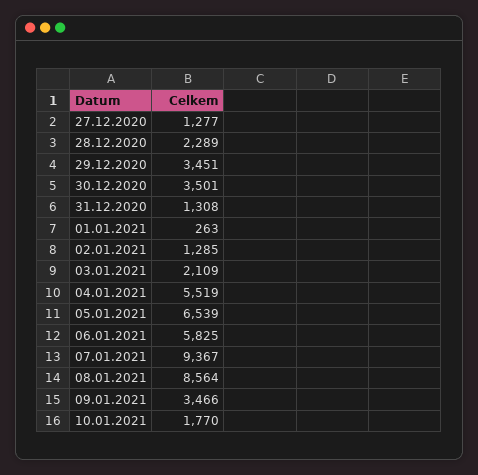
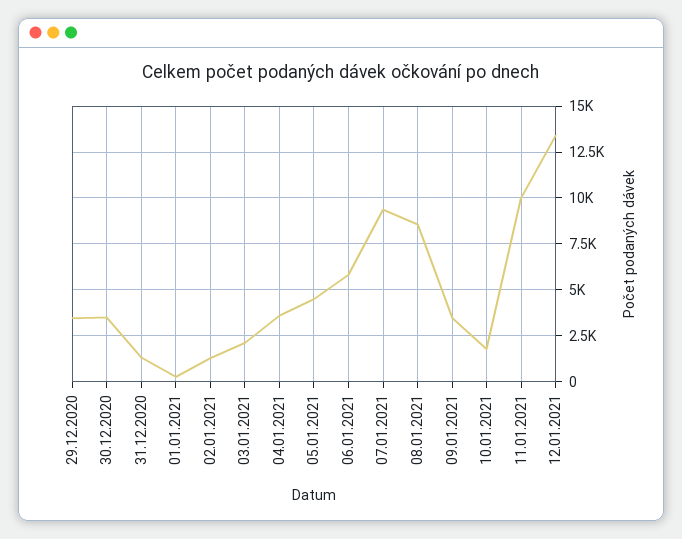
27.12.2020: 1277 -> none
28.12.2020: 2289 -> none
04.01.2021: 5519 -> 3500
05.01.2021: 6539 -> 4500
11.01.2021: none -> 10000
12.01.2021: none -> 13500

